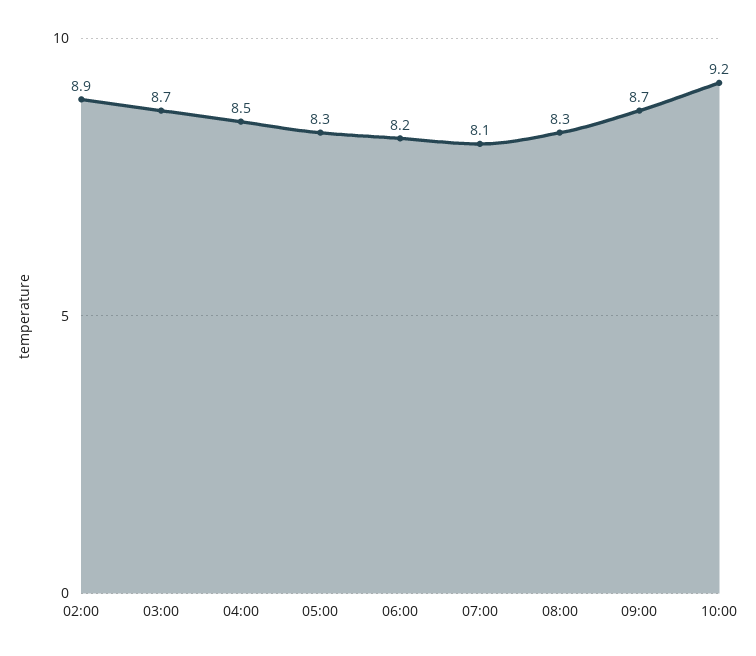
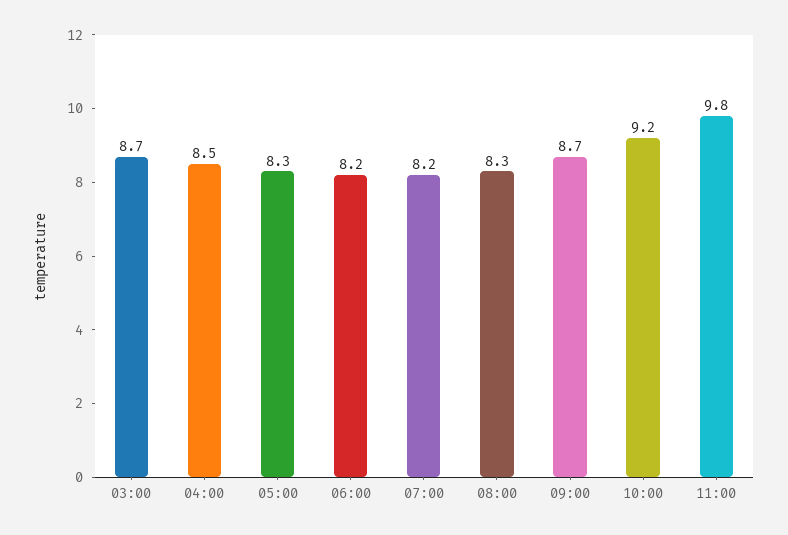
02:00: 8.9 -> none
07:00: 8.1 -> 8.2
11:00: none -> 9.8

